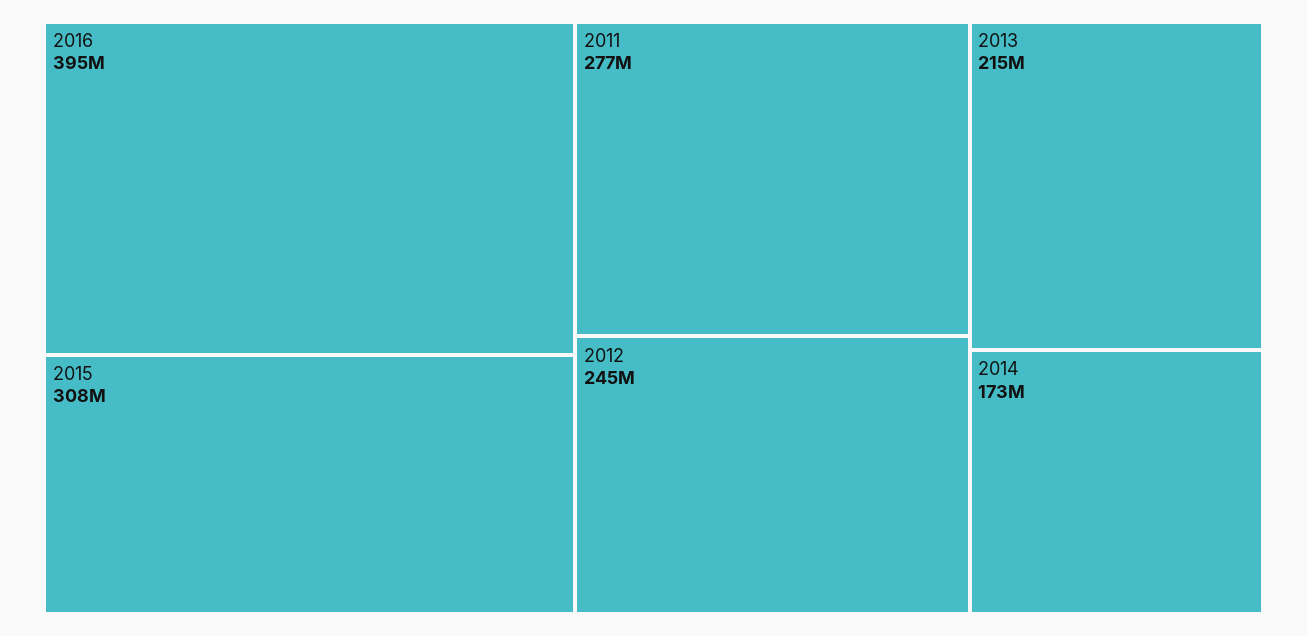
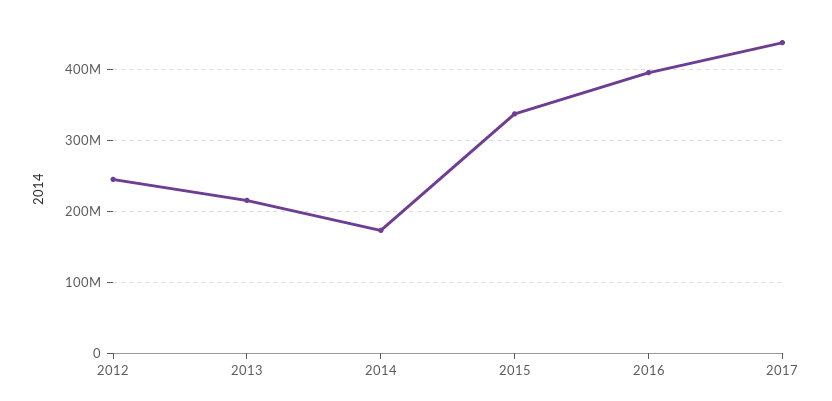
2015: 308000000 -> 340000000
2011: 277000000 -> none
2017: none -> 440000000

